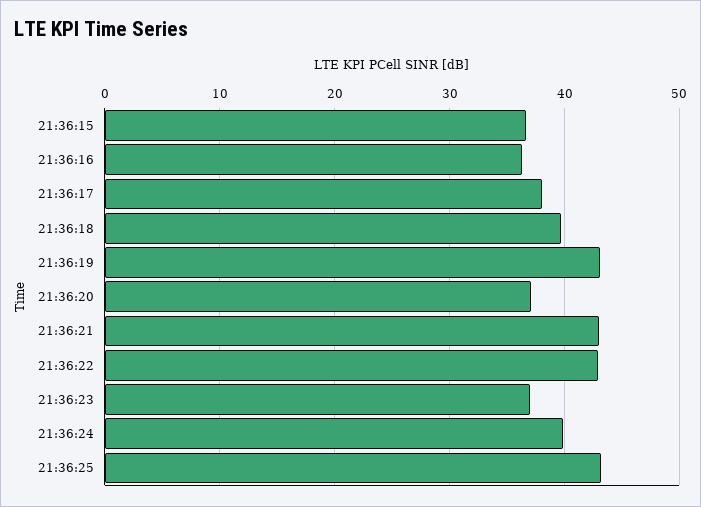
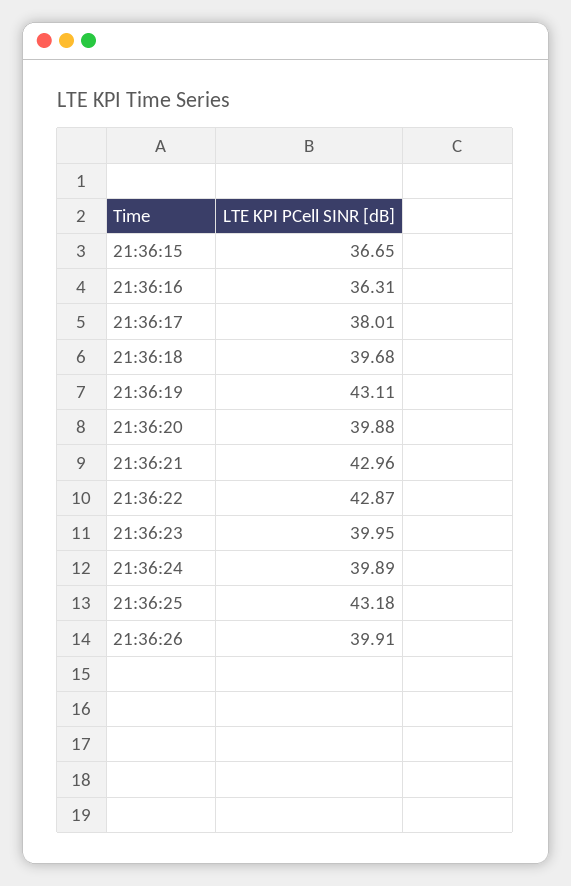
21:36:20: 37 -> 39.88
21:36:23: 37 -> 39.95
21:36:26: none -> 39.91

